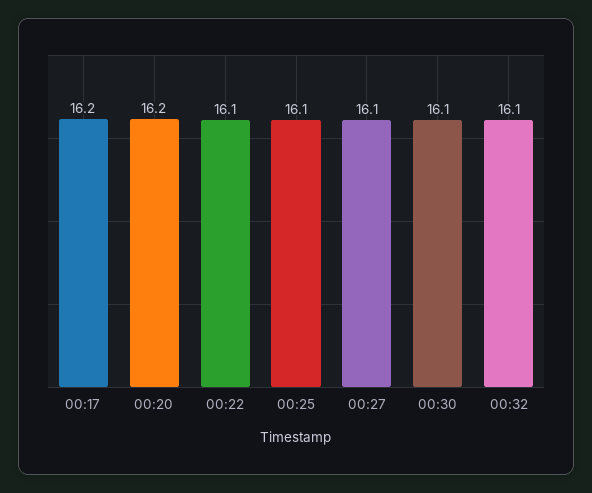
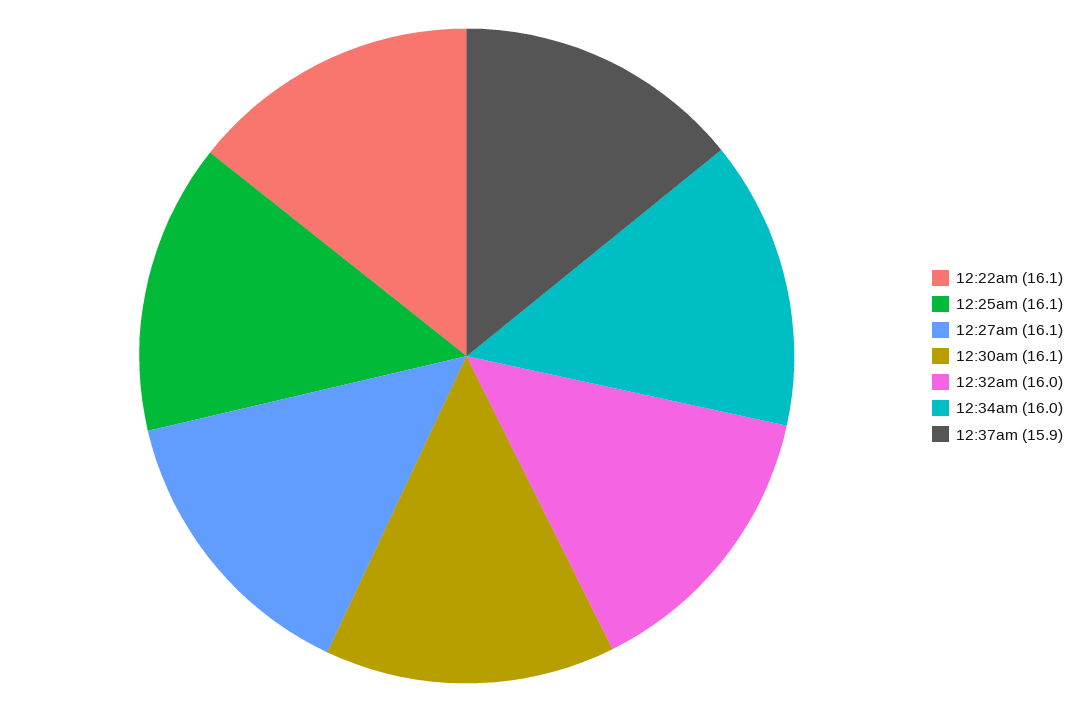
00:17: 16.2 -> none
00:20: 16.2 -> none
00:32: 16.1 -> 16
12:34am: none -> 16
12:37am: none -> 15.9

